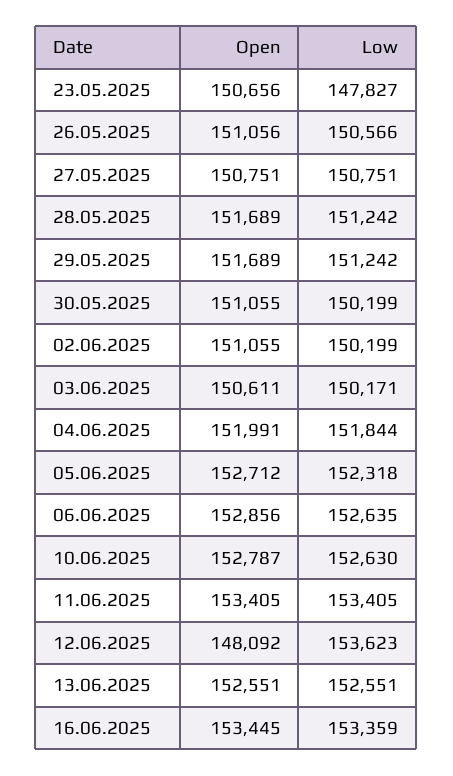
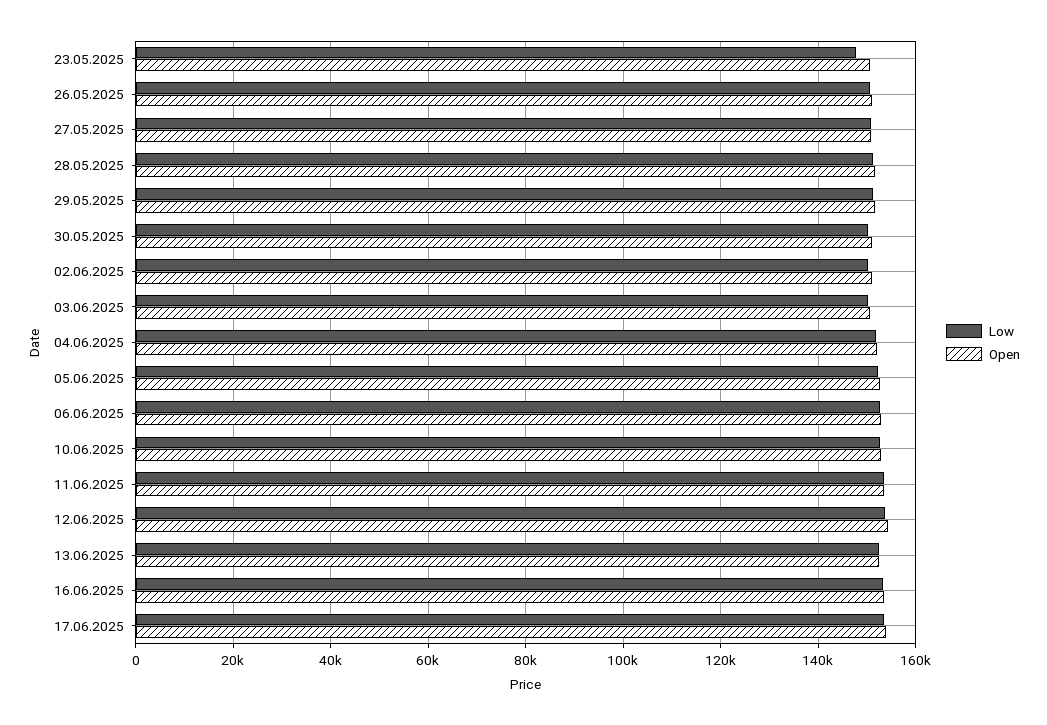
Open, 12.06.2025: 148092 -> 154000
Low, 17.06.2025: none -> 154000
Open, 17.06.2025: none -> 154000

